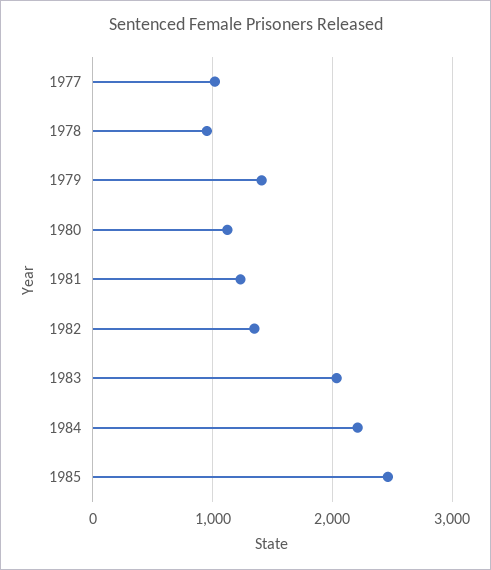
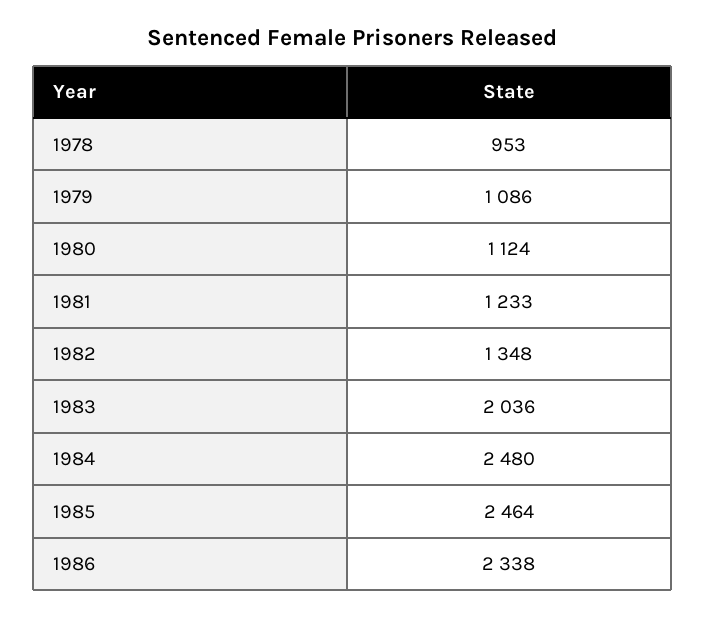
1977: 1000 -> none
1979: 1400 -> 1086
1984: 2200 -> 2480
1986: none -> 2338

